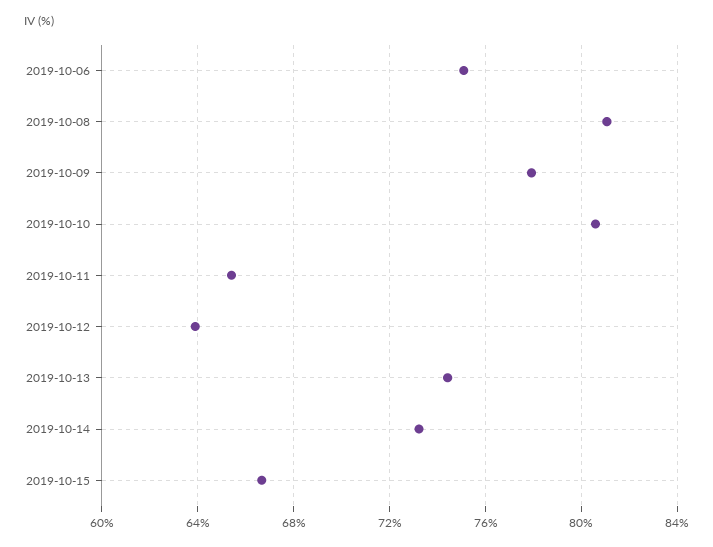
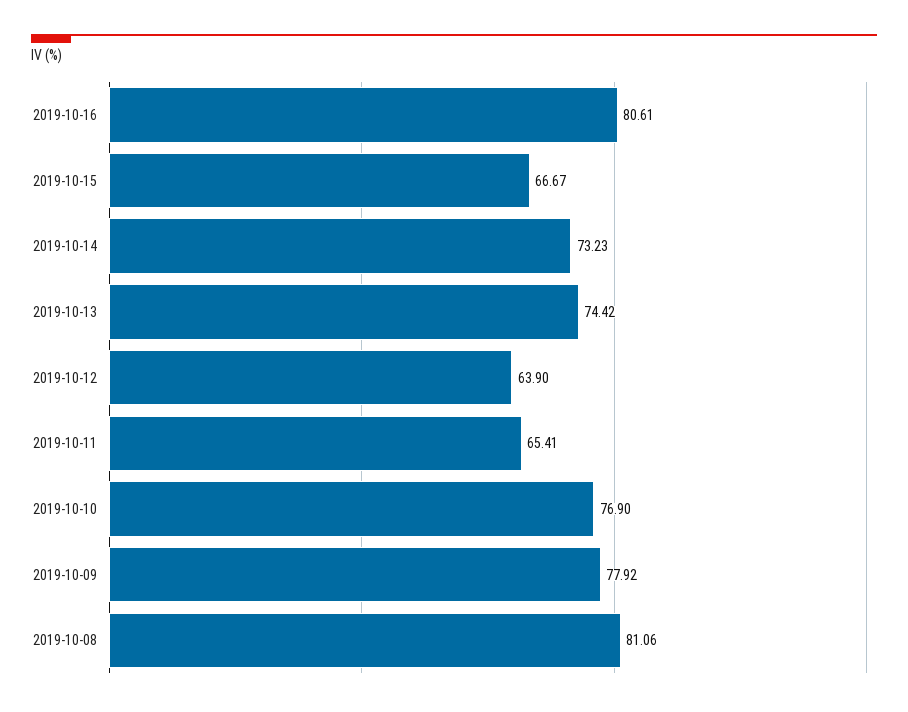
2019-10-06: 75 -> none
2019-10-10: 80.5 -> 76.9
2019-10-16: none -> 80.61

